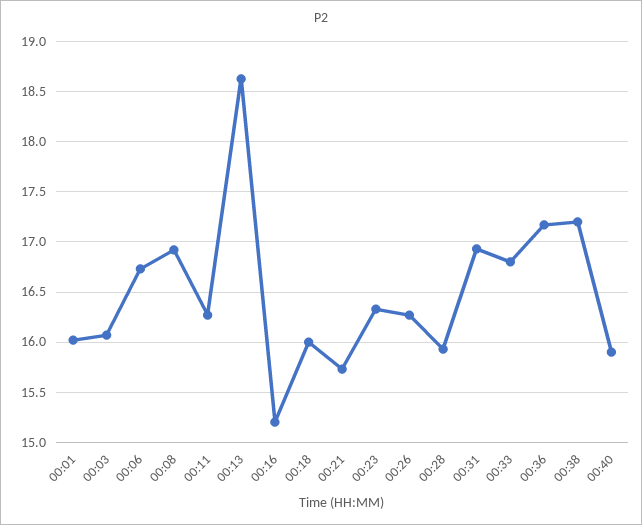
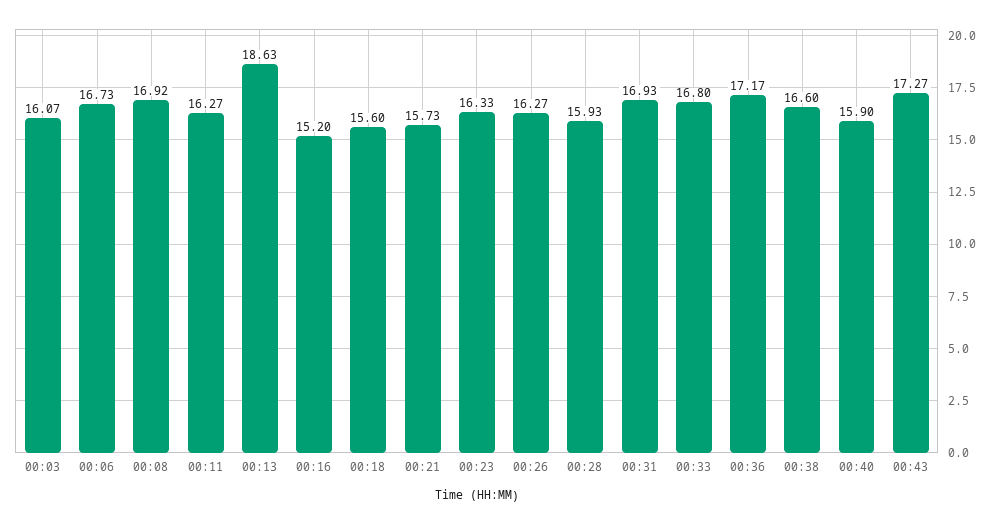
00:01: 16 -> none
00:18: 16 -> 15.6
00:38: 17.2 -> 16.6
00:43: none -> 17.27

